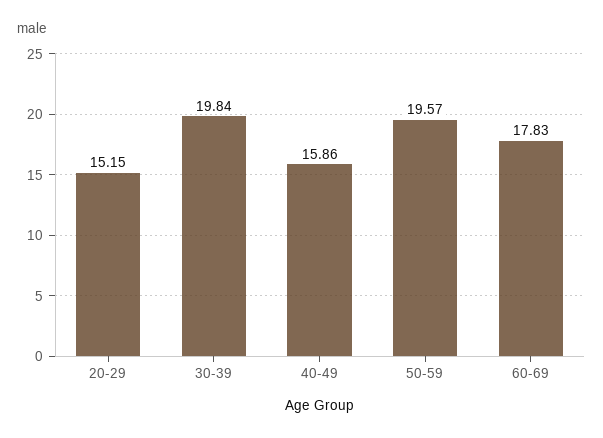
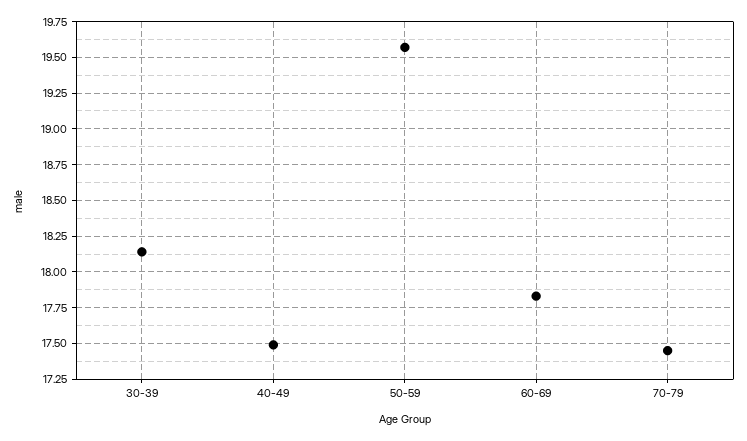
20-29: 15.15 -> none
30-39: 19.84 -> 18.15
40-49: 15.86 -> 17.5
70-79: none -> 17.45

